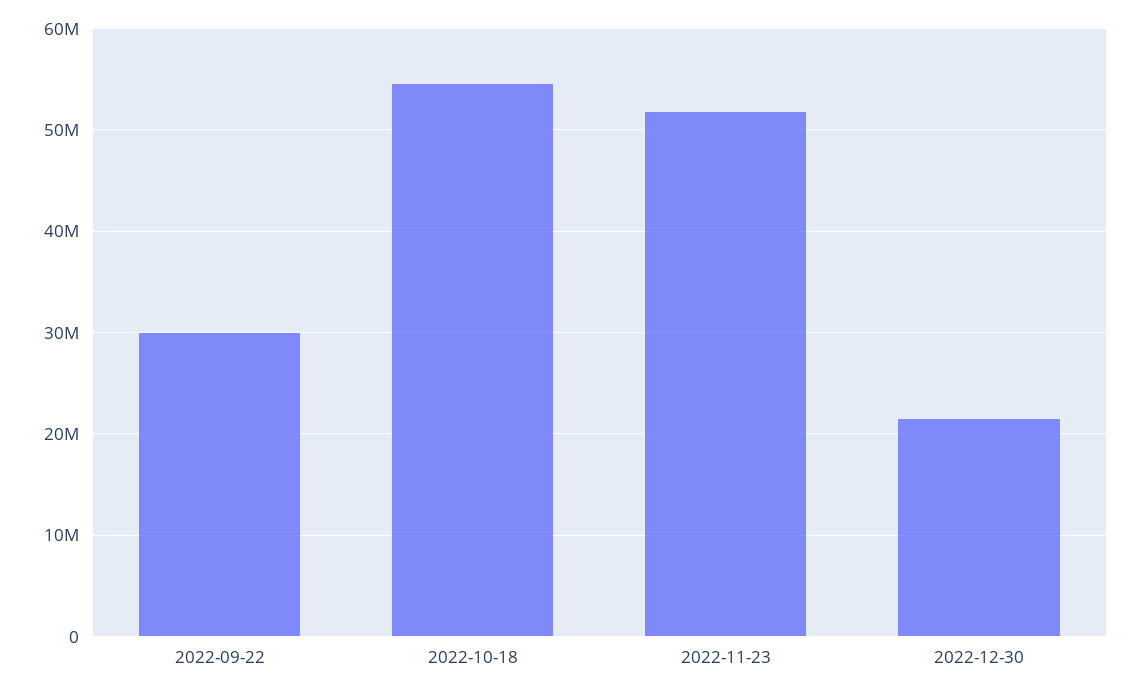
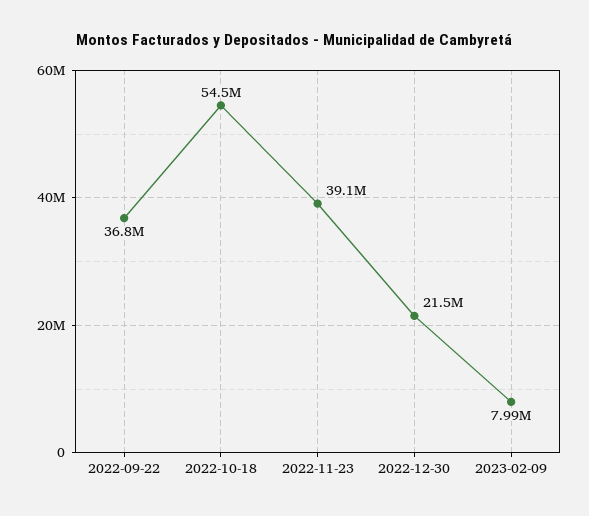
2022-09-22: 30000000 -> 36800000
2022-11-23: 52000000 -> 39100000
2023-02-09: none -> 7990000

